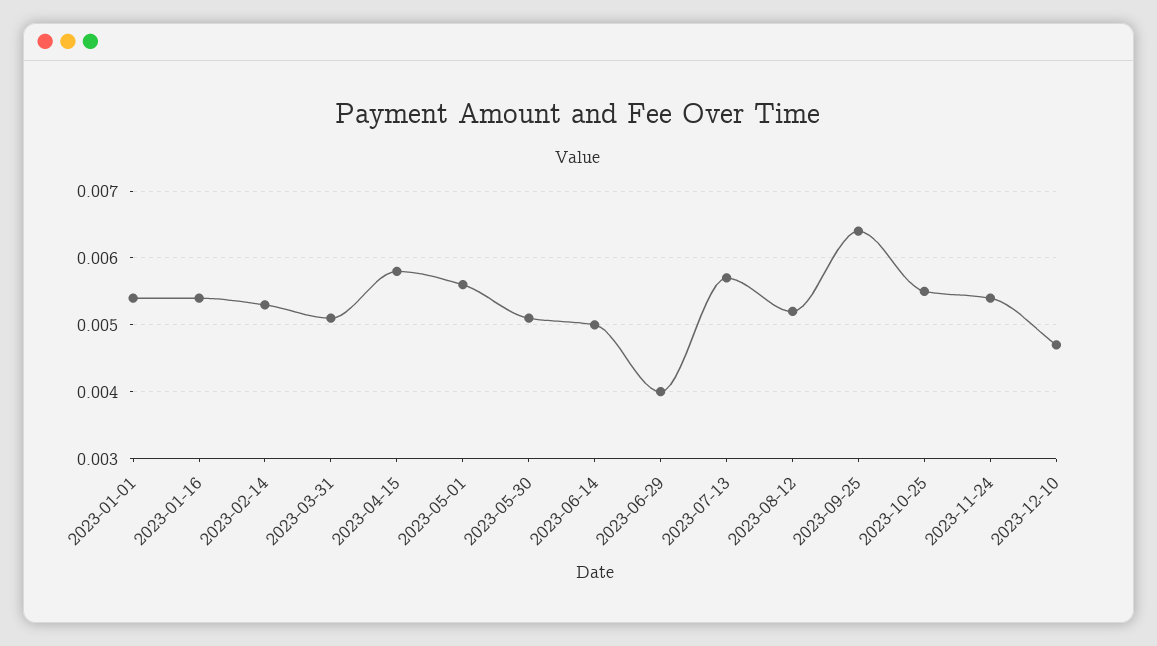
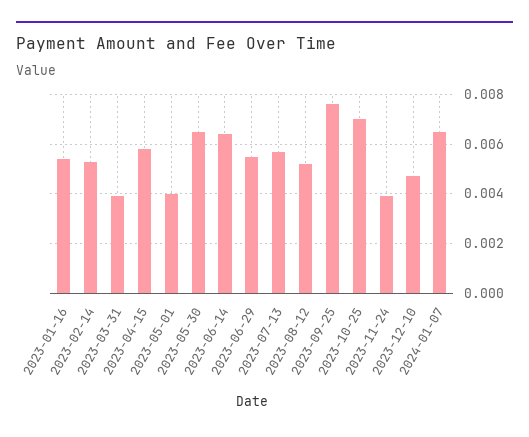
2023-01-01: 0.0054 -> none
2023-03-31: 0.0051 -> 0.004
2023-05-01: 0.0056 -> 0.004
2023-05-30: 0.0051 -> 0.0065
2023-06-14: 0.005 -> 0.0065
2023-06-29: 0.004 -> 0.0055
2023-09-25: 0.0064 -> 0.0075
2023-10-25: 0.0055 -> 0.007
2023-11-24: 0.0054 -> 0.004
2024-01-07: none -> 0.0065

